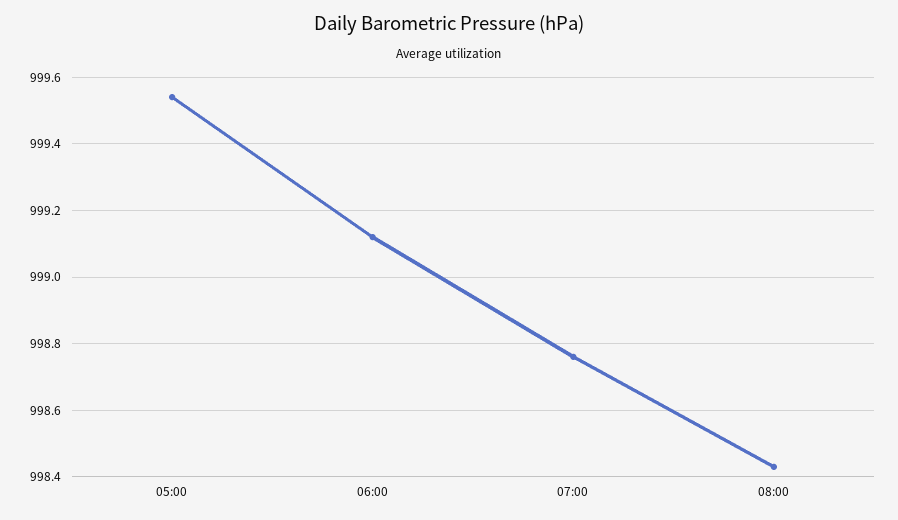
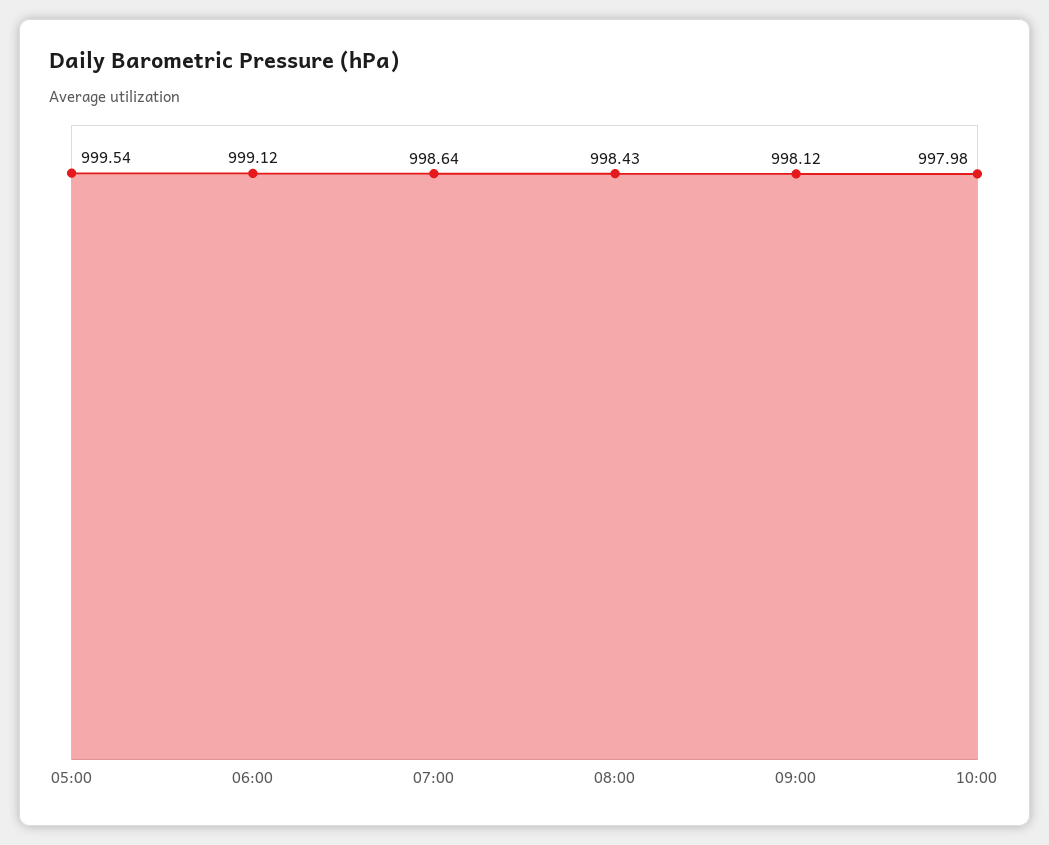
07:00: 998.75 -> 998.64
09:00: none -> 998.12
10:00: none -> 997.98

